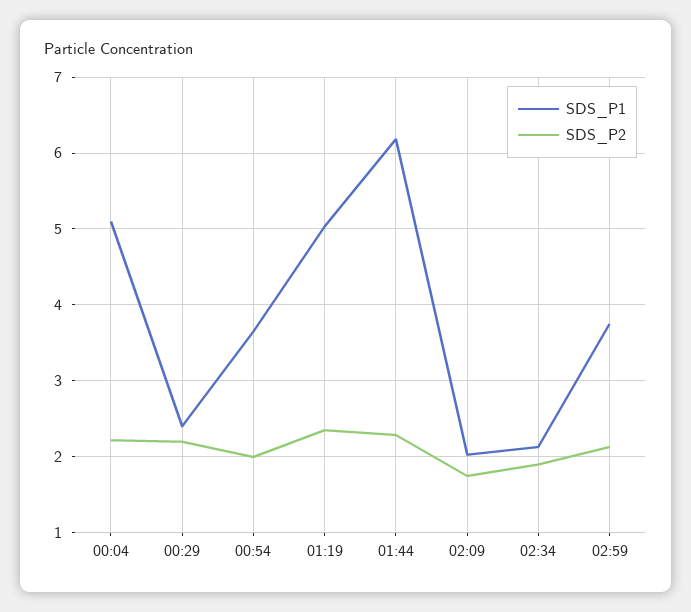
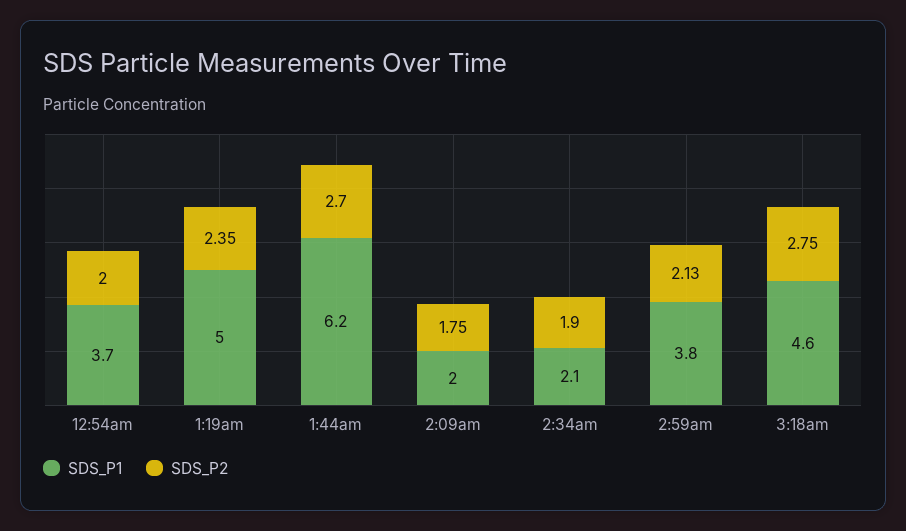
SDS_P1, 00:04: 5.1 -> none
SDS_P2, 00:04: 2.2 -> none
SDS_P1, 00:29: 2.4 -> none
SDS_P2, 00:29: 2.2 -> none
SDS_P2, 01:44: 2.3 -> 2.7
SDS_P1, 3:18am: none -> 4.6
SDS_P2, 3:18am: none -> 2.75

